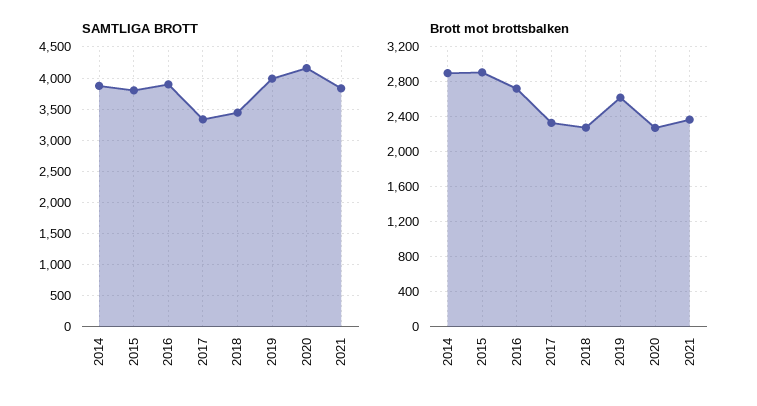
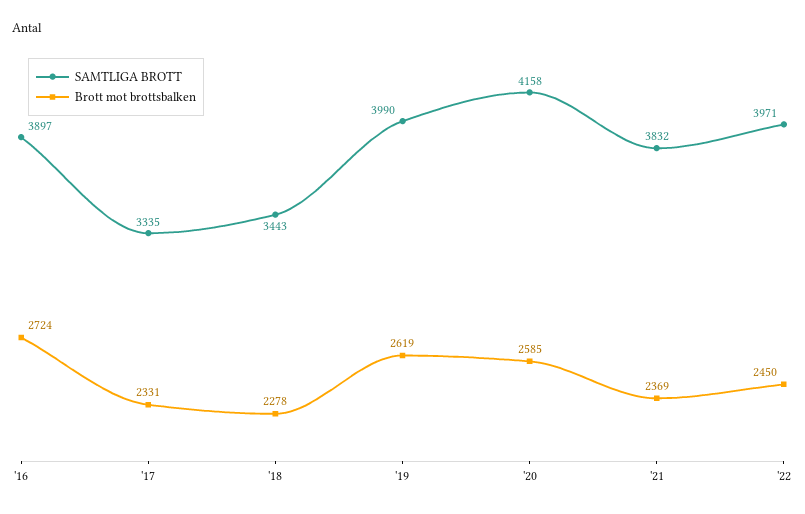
SAMTLIGA BROTT, 2014: 3900 -> none
SAMTLIGA BROTT, 2015: 3800 -> none
Brott mot brottsbalken, 2014: 2900 -> none
Brott mot brottsbalken, 2015: 2900 -> none
Brott mot brottsbalken, 2020: 2300 -> 2585
SAMTLIGA BROTT, '22: none -> 3971
Brott mot brottsbalken, '22: none -> 2450

